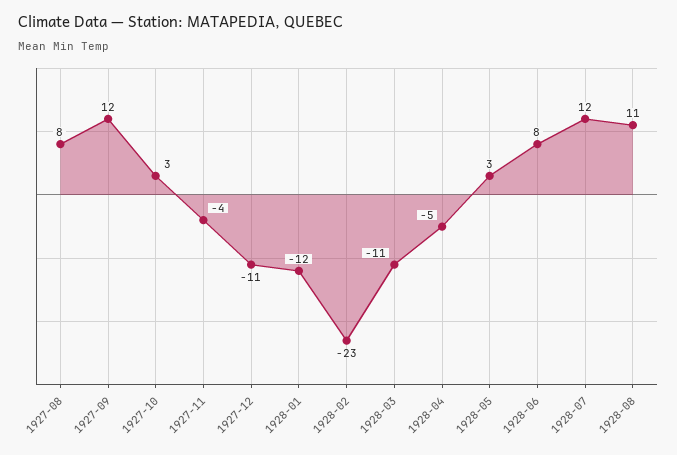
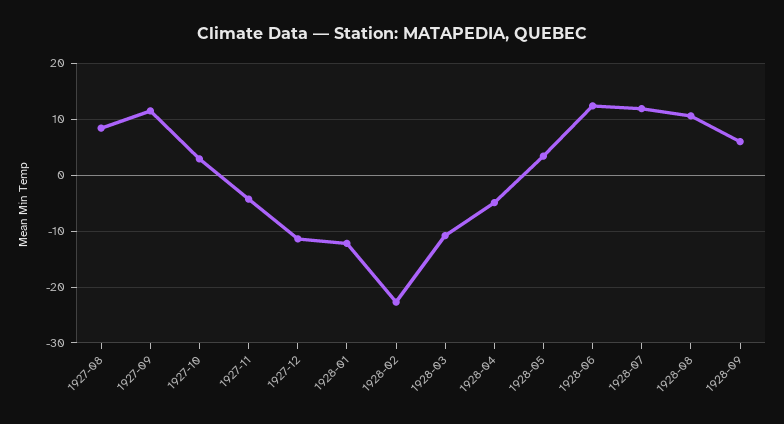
1928-06: 8 -> 12
1928-09: none -> 6

